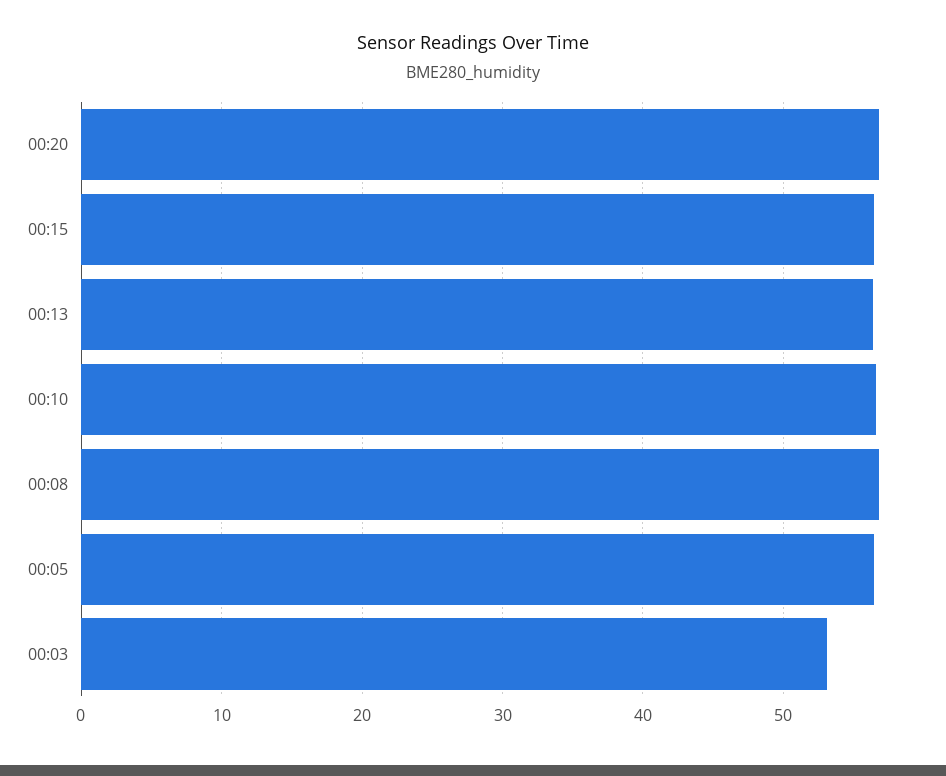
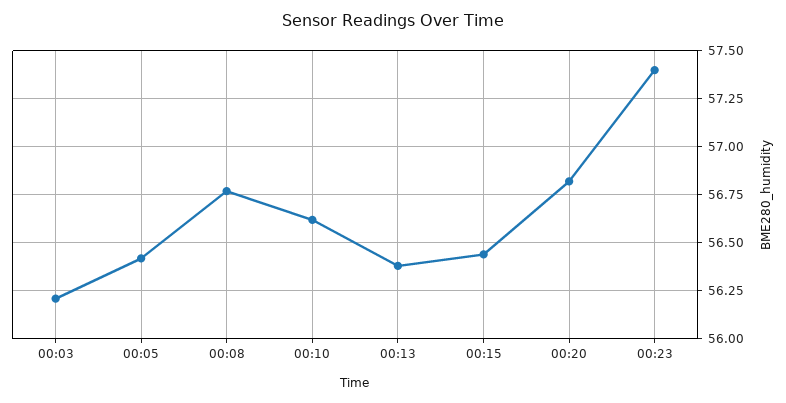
00:03: 53 -> 56.2
00:23: none -> 57.4

